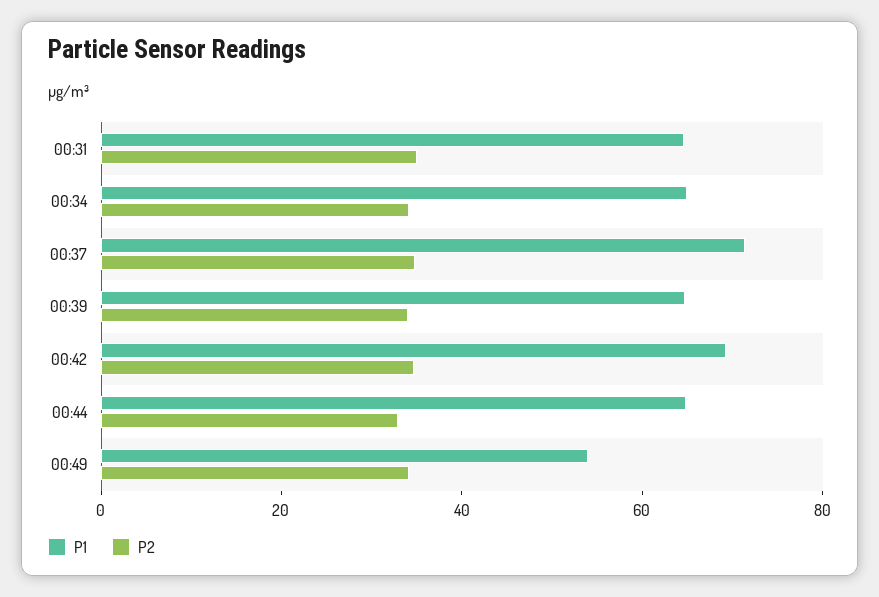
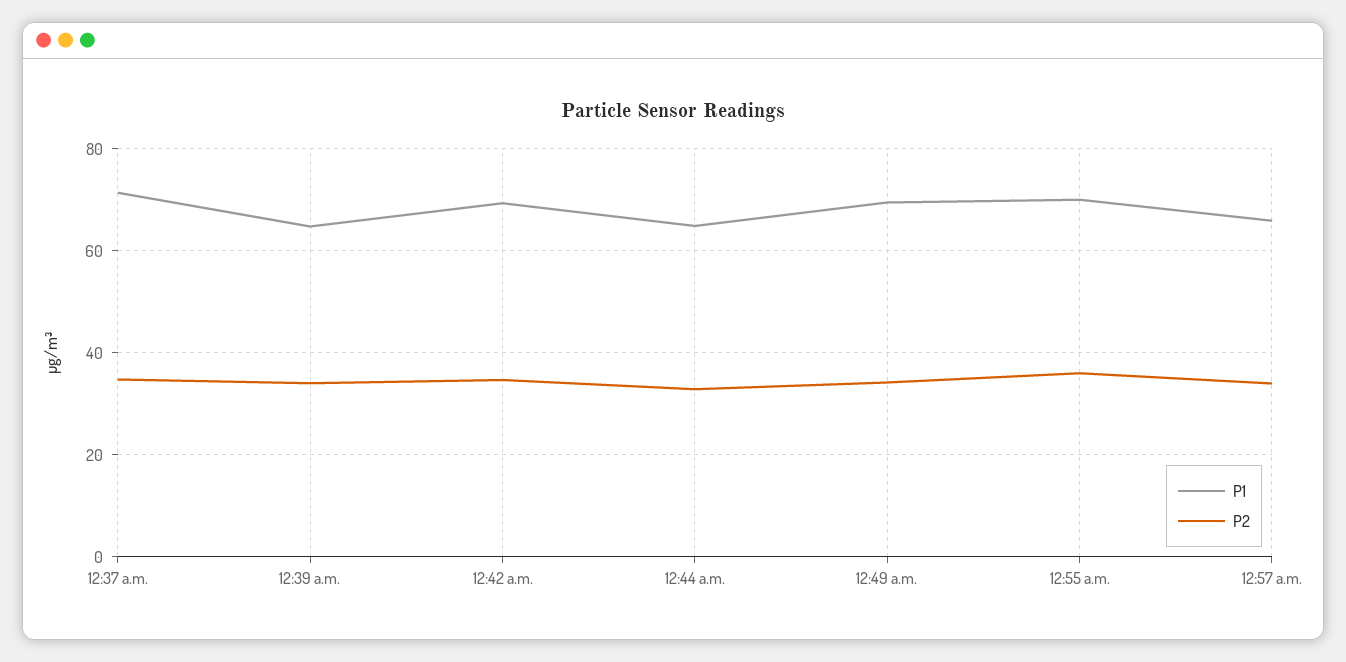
P1, 00:31: 65 -> none
P2, 00:31: 35 -> none
P1, 00:34: 65 -> none
P2, 00:34: 35 -> none
P1, 00:49: 55 -> 70
P1, 12:55 a.m.: none -> 70
P2, 12:55 a.m.: none -> 36
P1, 12:57 a.m.: none -> 66
P2, 12:57 a.m.: none -> 34

